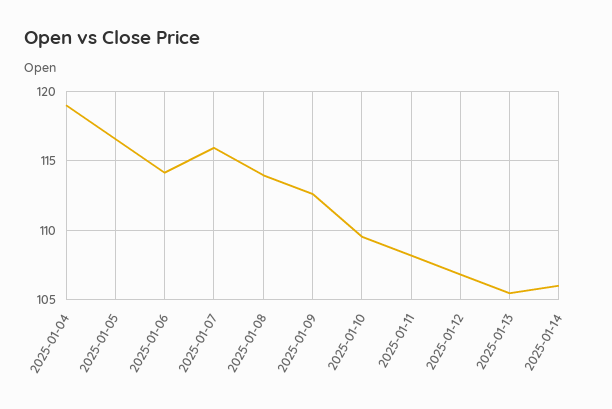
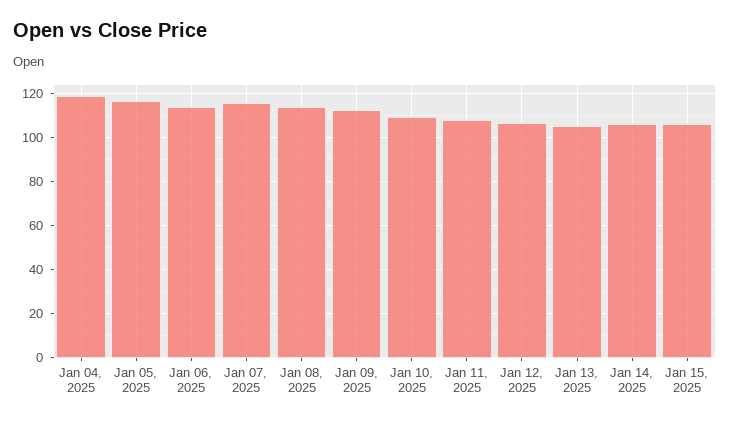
Jan 15, 2025: none -> 105

